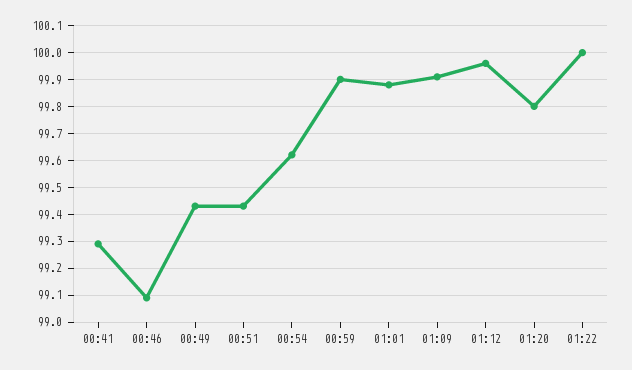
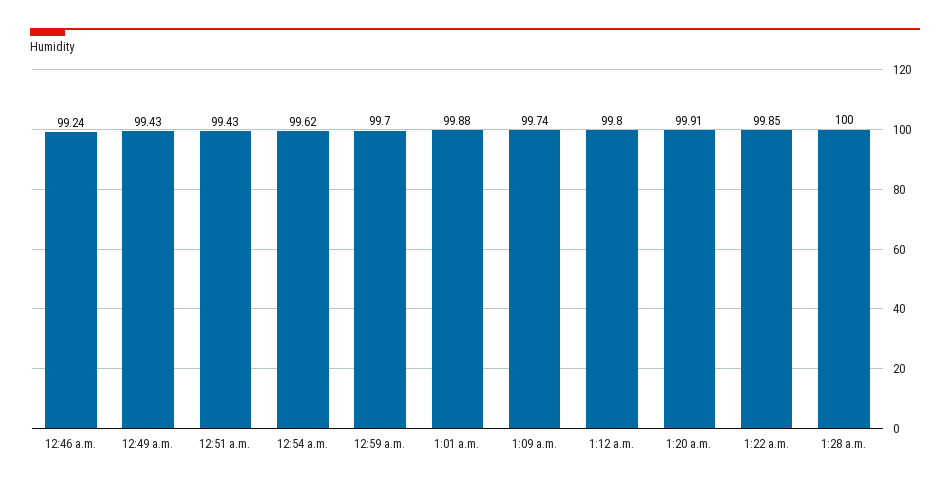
00:41: 99.3 -> none
00:46: 99.1 -> 99.24
00:59: 99.9 -> 99.7
01:09: 99.9 -> 99.74
01:12: 99.95 -> 99.8
01:20: 99.8 -> 99.91
01:22: 100 -> 99.85
1:28 a.m.: none -> 100

